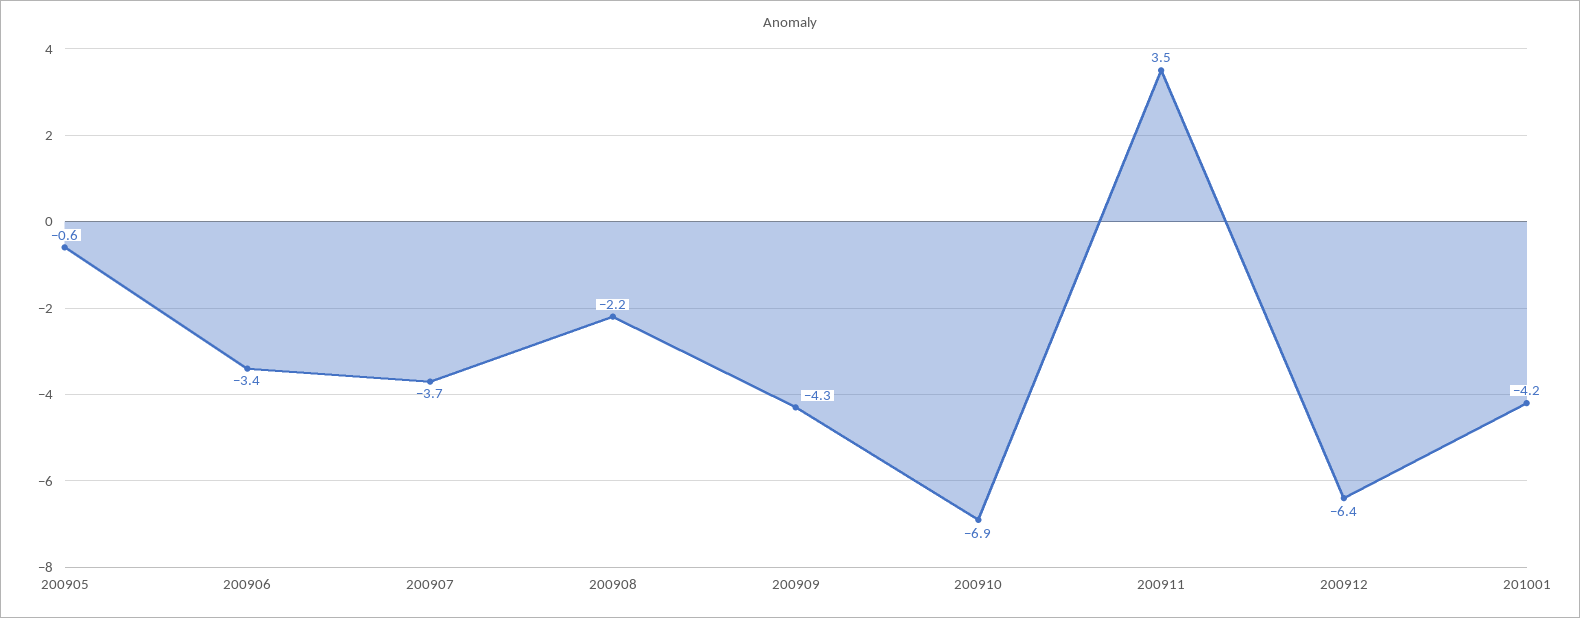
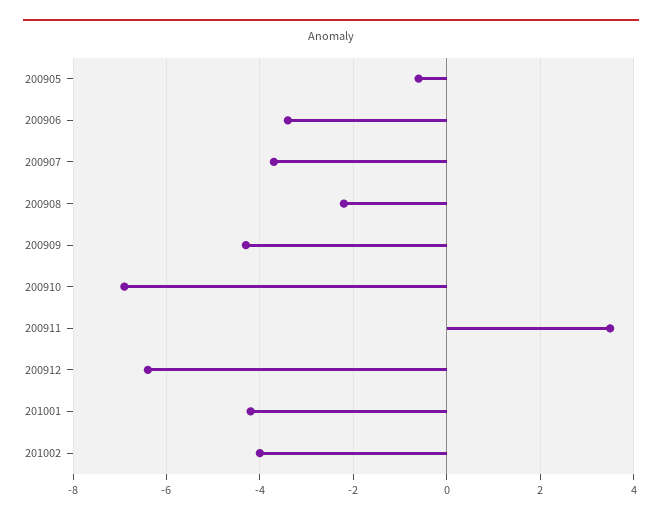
201002: none -> -4

